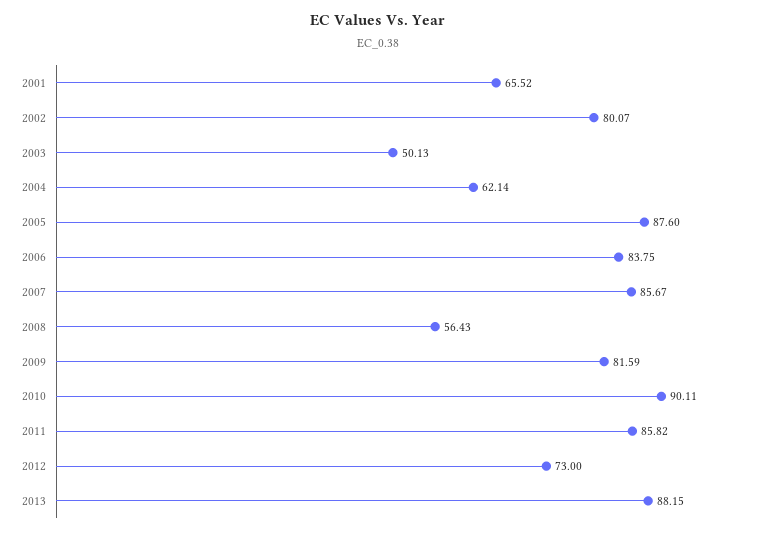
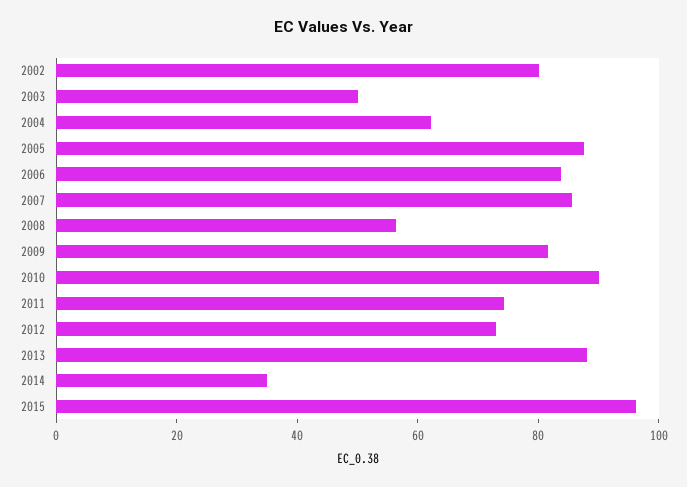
2001: 65.52 -> none
2011: 85.82 -> 75
2014: none -> 35
2015: none -> 95

